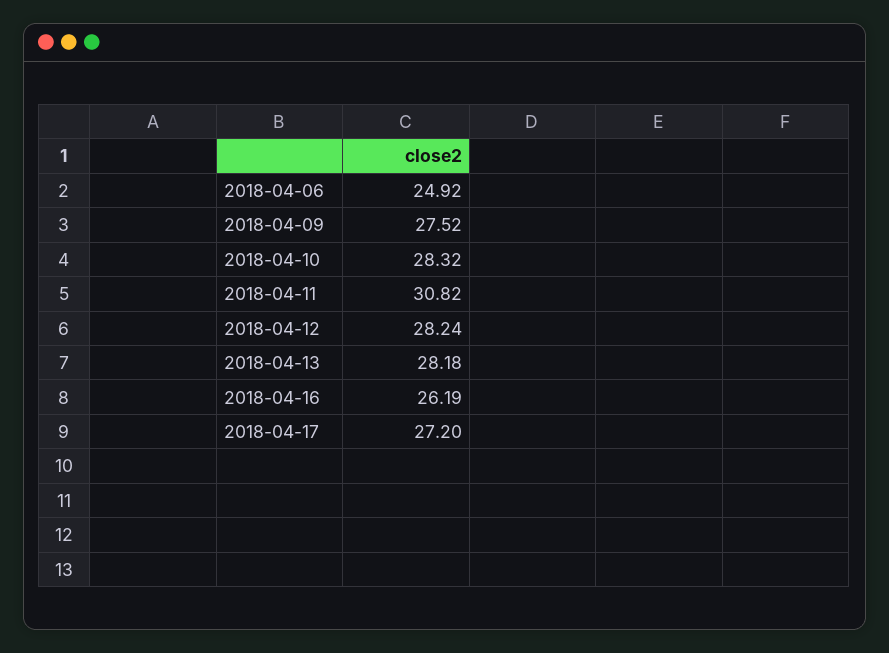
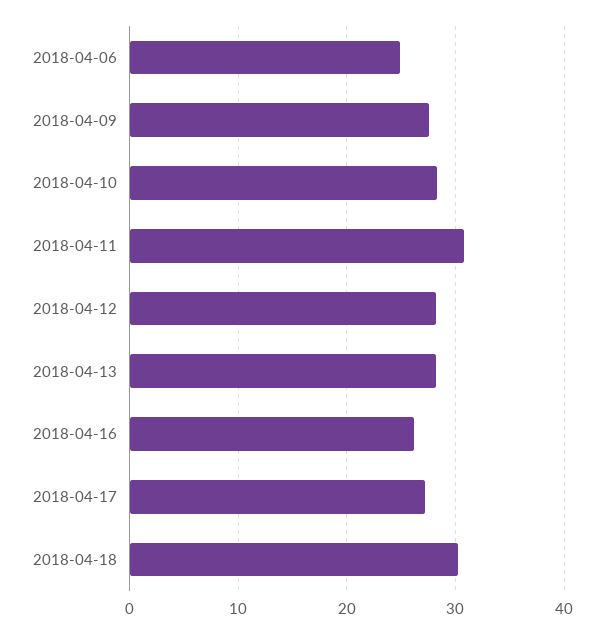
2018-04-18: none -> 30

